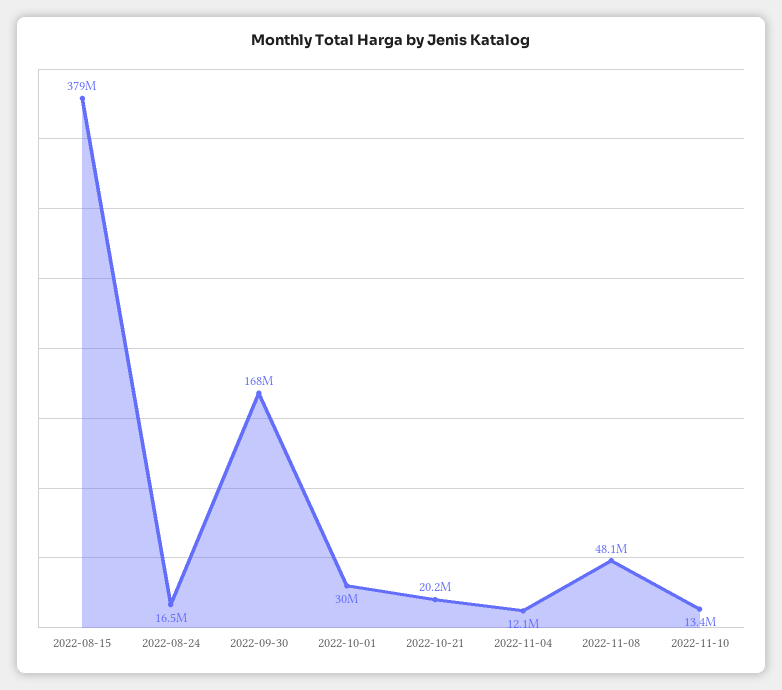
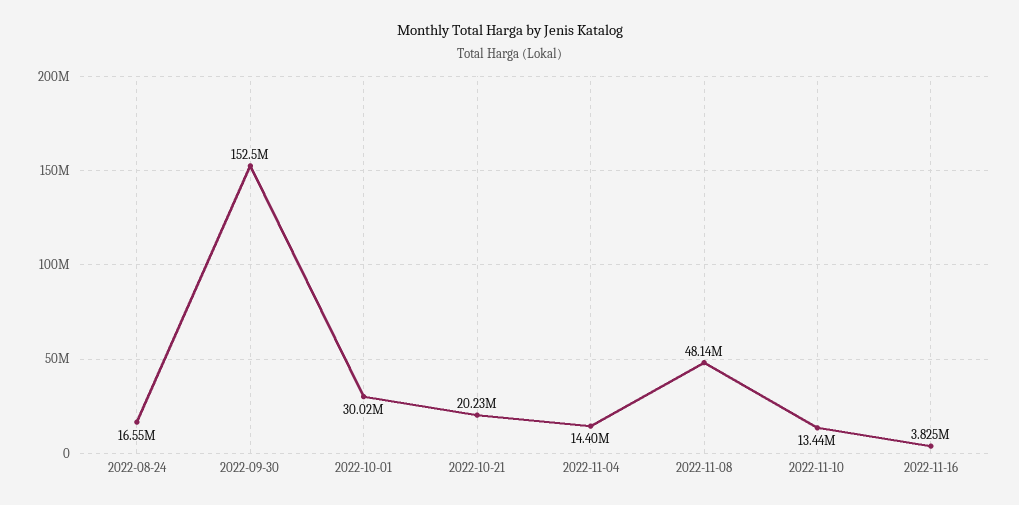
2022-08-15: 379000000 -> none
2022-09-30: 168000000 -> 152500000
2022-11-04: 12100000 -> 14400000
2022-11-16: none -> 3825000

